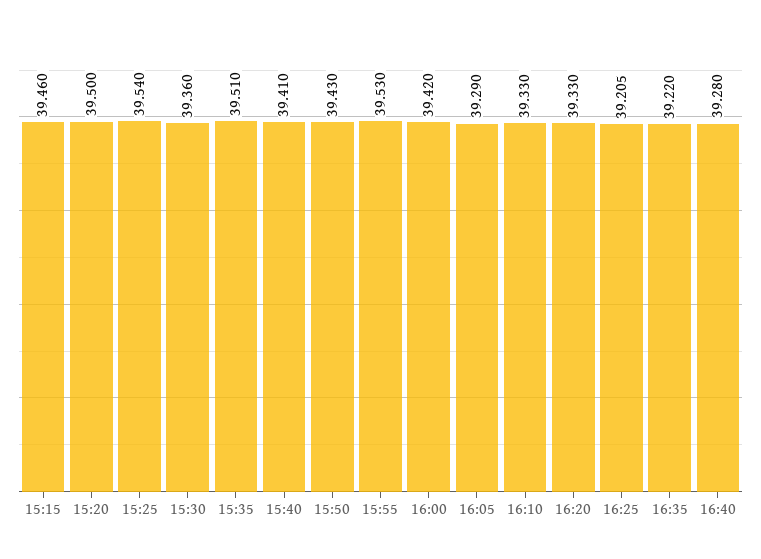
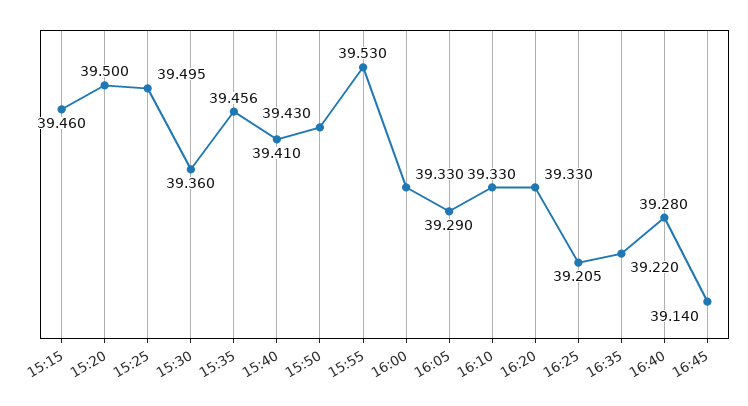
15:25: 39.54 -> 39.495
15:35: 39.51 -> 39.456
16:00: 39.42 -> 39.33
16:45: none -> 39.14

